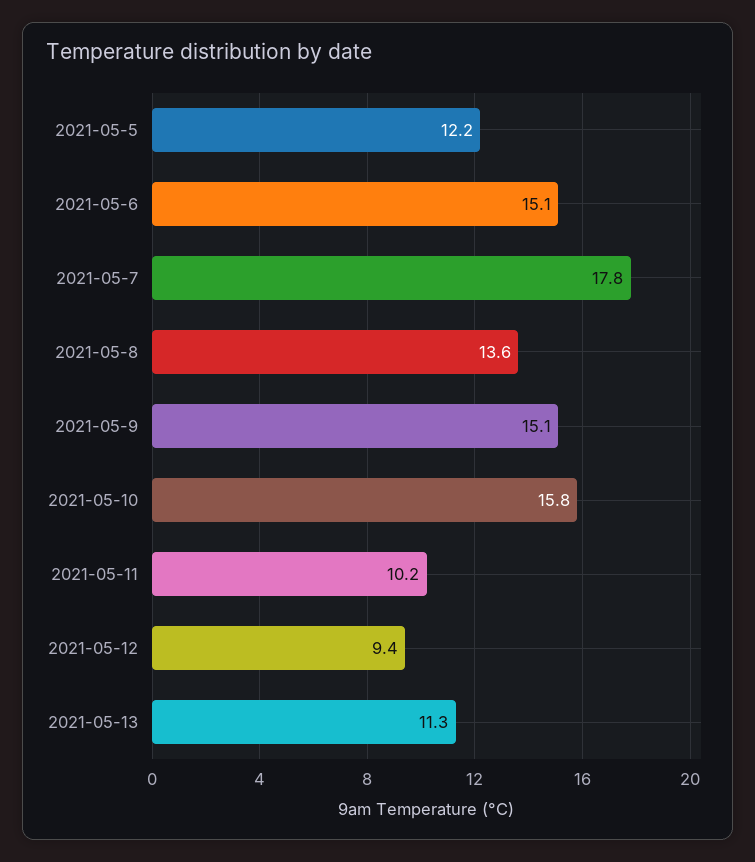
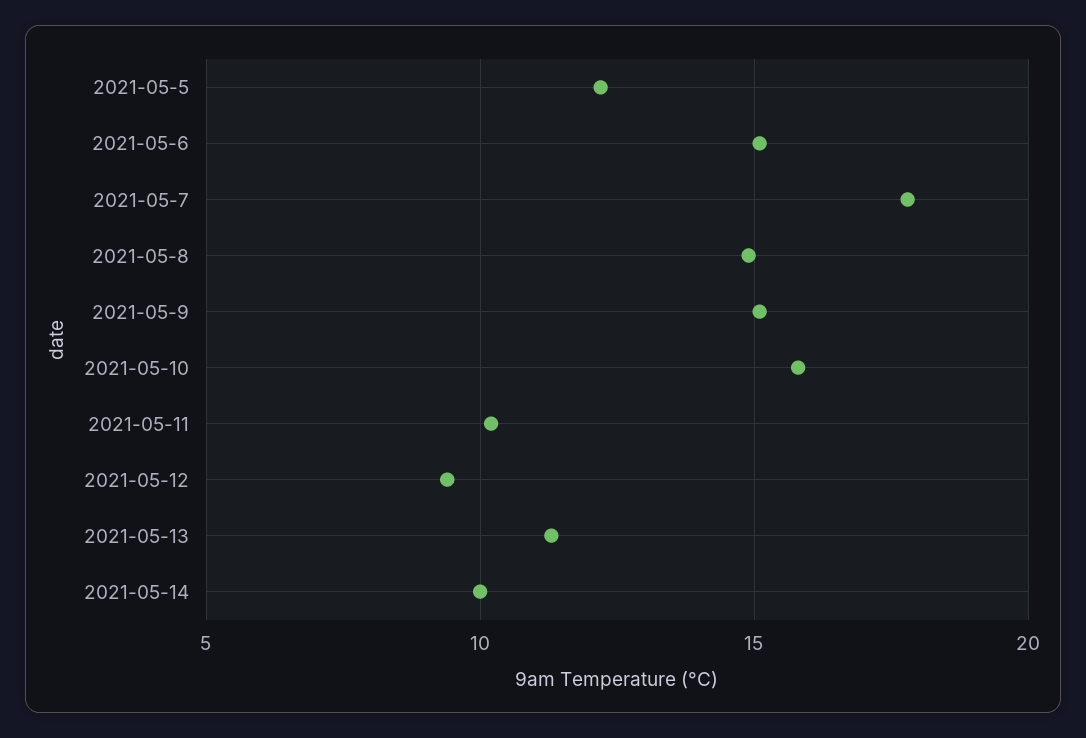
2021-05-8: 13.6 -> 15
2021-05-14: none -> 10

